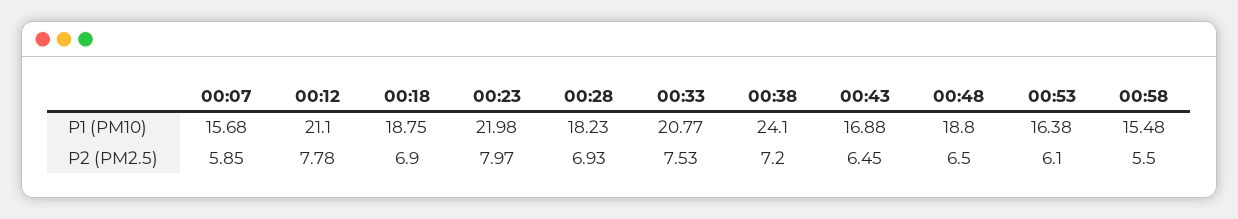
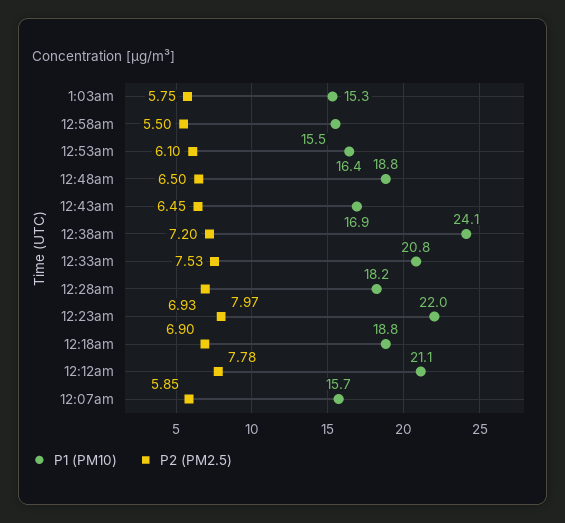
P1 (PM10), 1:03am: none -> 15.3
P2 (PM2.5), 1:03am: none -> 5.75

